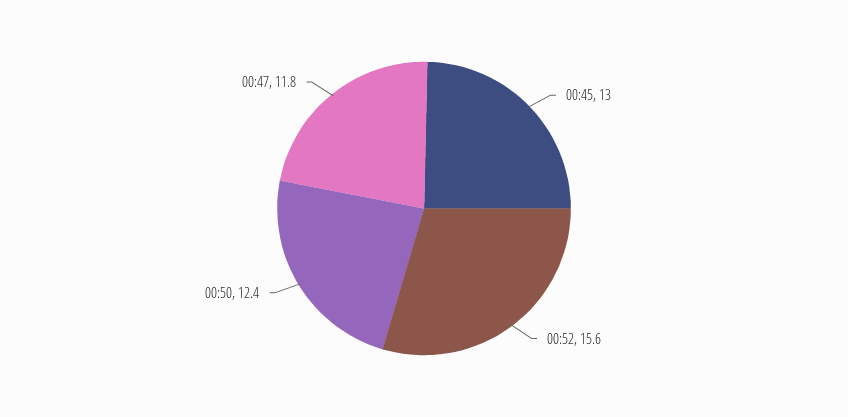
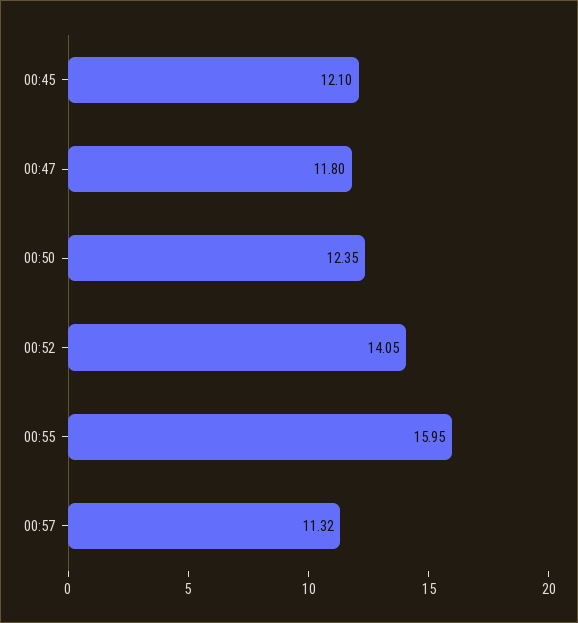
00:45: 13 -> 12.1
00:52: 15.6 -> 14.05
00:55: none -> 15.95
00:57: none -> 11.32

